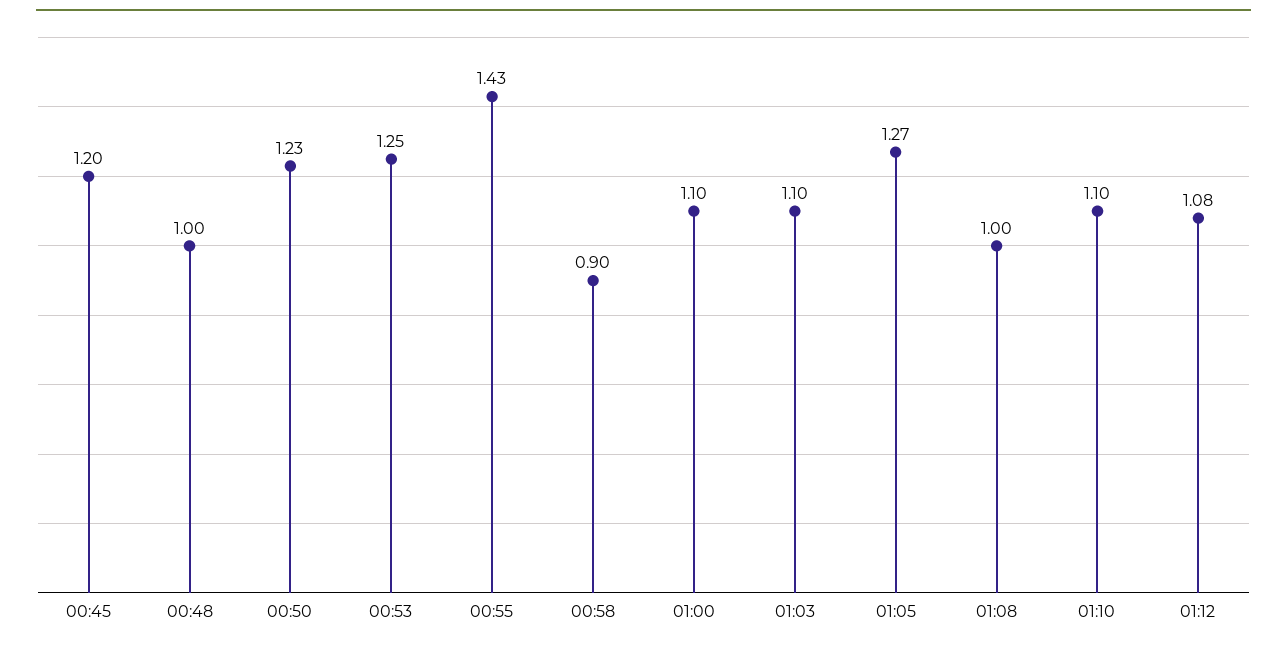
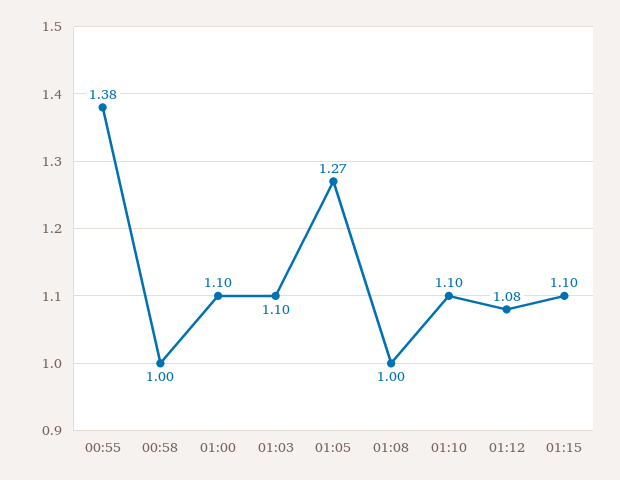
00:45: 1.2 -> none
00:48: 1 -> none
00:50: 1.23 -> none
00:53: 1.25 -> none
00:55: 1.43 -> 1.38
00:58: 0.9 -> 1
01:15: none -> 1.1

